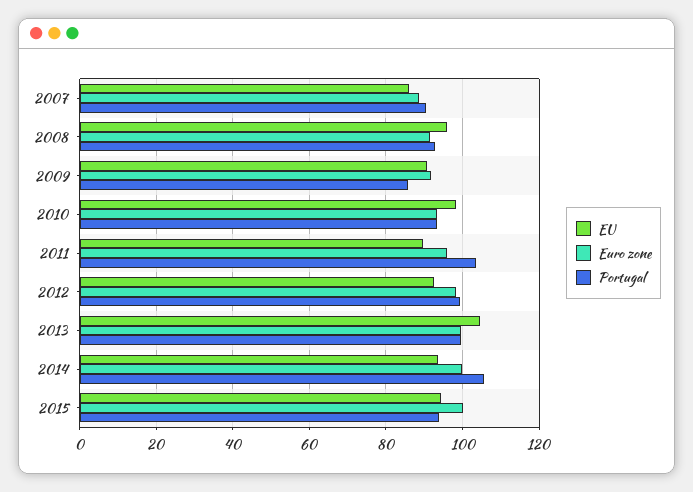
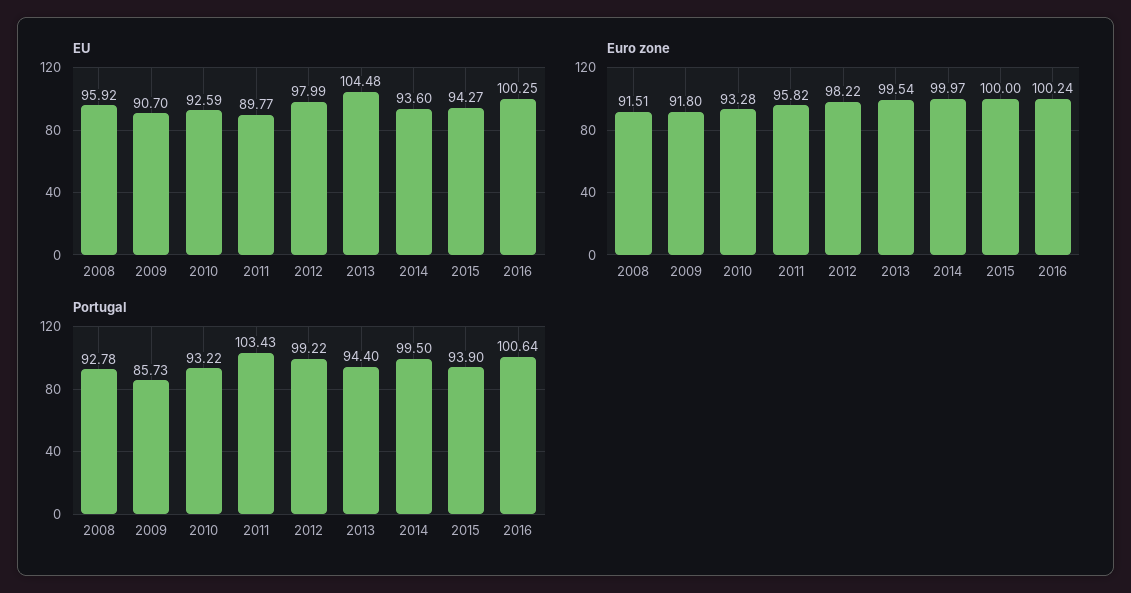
EU, 2007: 86 -> none
Euro zone, 2007: 88 -> none
Portugal, 2007: 90 -> none
EU, 2010: 98 -> 92.59
EU, 2012: 92 -> 97.99
Portugal, 2013: 100 -> 94.4
Portugal, 2014: 106 -> 99.5
EU, 2016: none -> 100.25
Euro zone, 2016: none -> 100.24
Portugal, 2016: none -> 100.64

